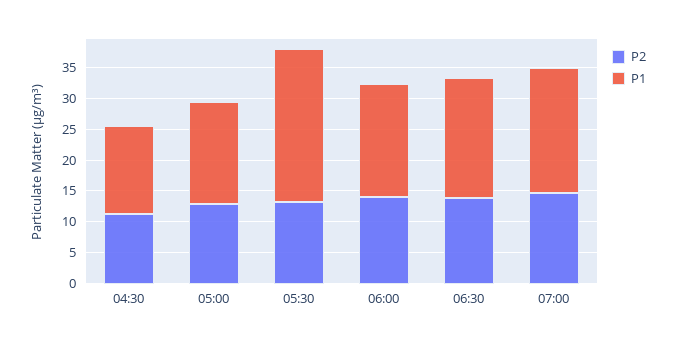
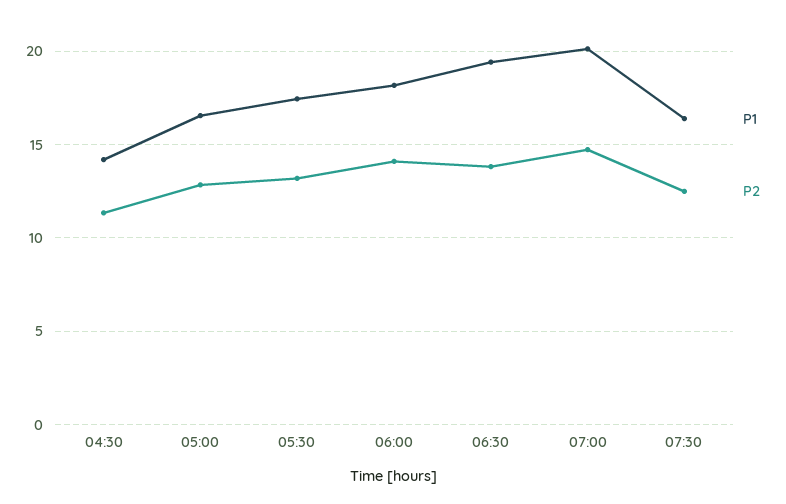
P1, 05:30: 25 -> 17.5
P1, 07:30: none -> 16.5
P2, 07:30: none -> 12.5

